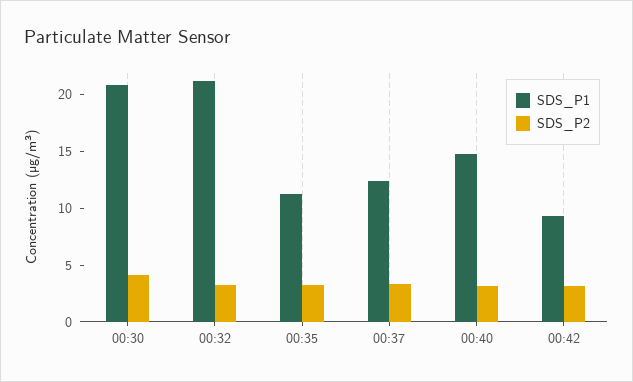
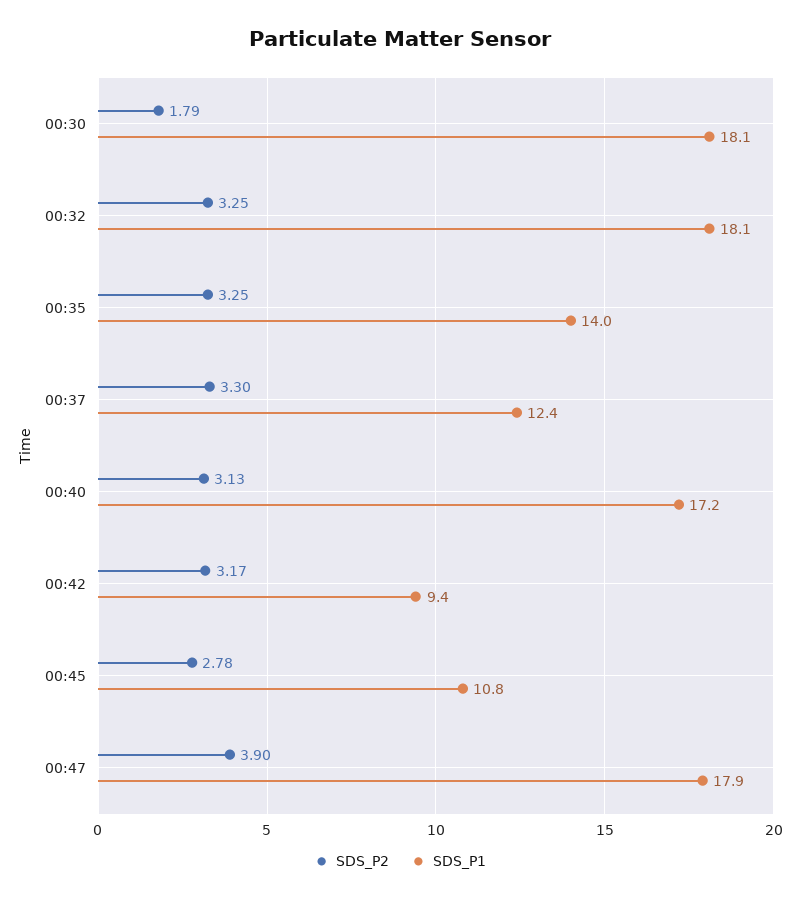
SDS_P1, 00:30: 21 -> 18.1
SDS_P2, 00:30: 4 -> 1.79
SDS_P1, 00:32: 21 -> 18.1
SDS_P1, 00:35: 11 -> 14
SDS_P1, 00:40: 15 -> 17.2
SDS_P2, 00:45: none -> 2.78
SDS_P1, 00:45: none -> 10.8
SDS_P2, 00:47: none -> 3.9
SDS_P1, 00:47: none -> 17.9

